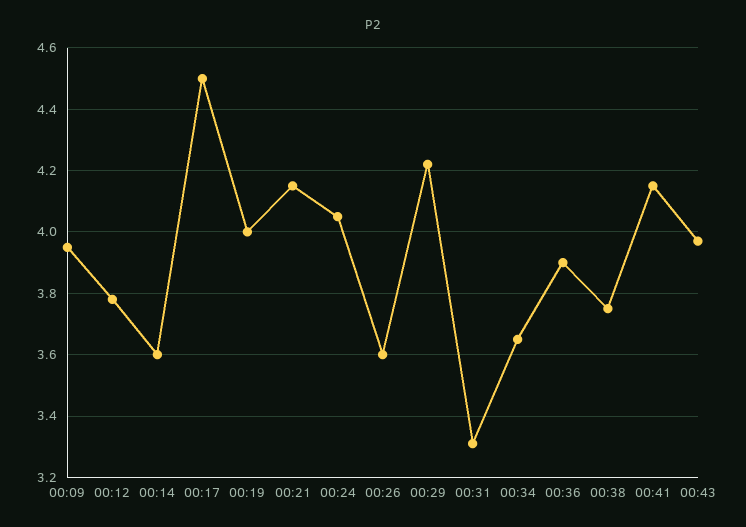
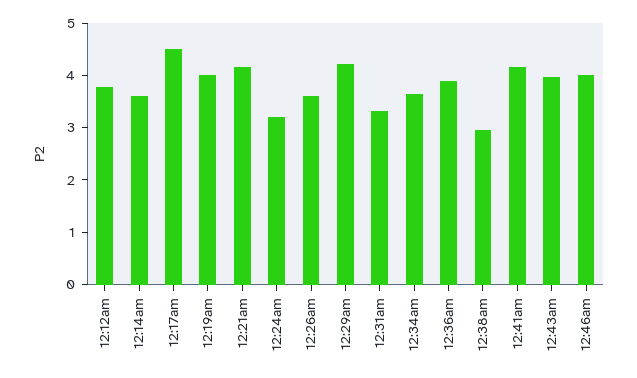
00:09: 3.95 -> none
00:24: 4.05 -> 3.2
00:38: 3.75 -> 3
12:46am: none -> 4

